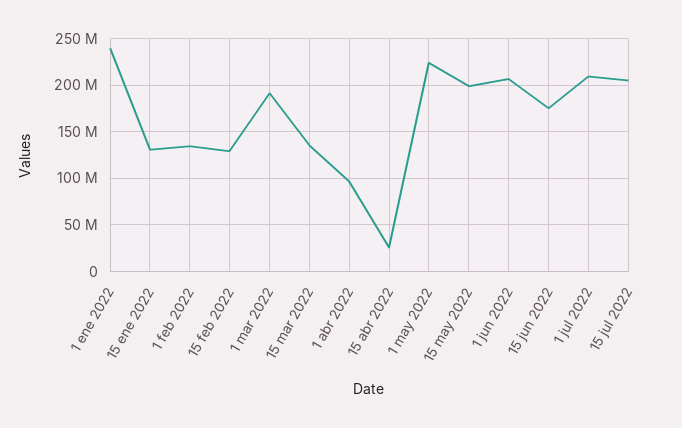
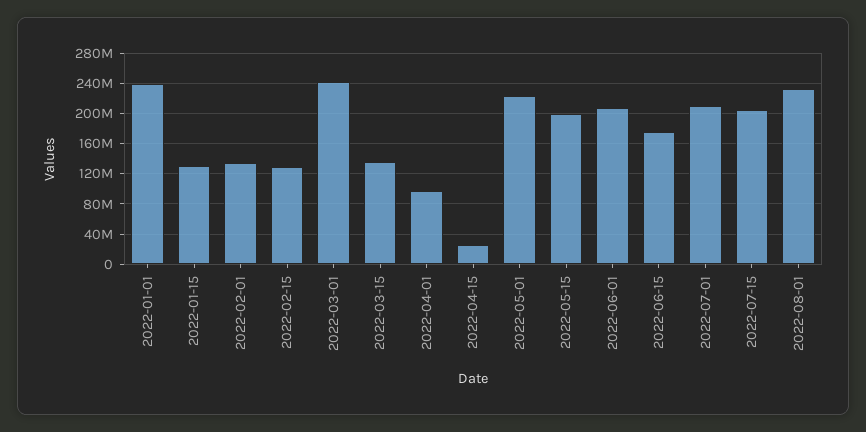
1 mar 2022: 190000000 -> 240000000
2022-08-01: none -> 230000000

